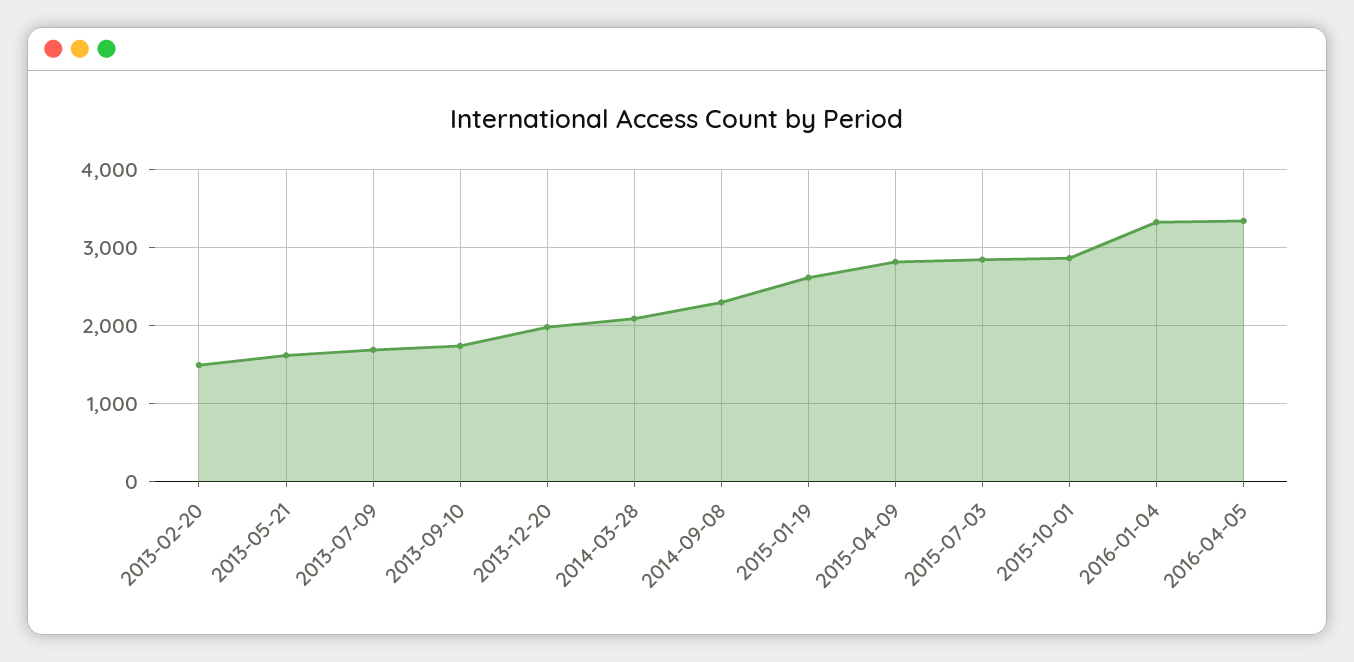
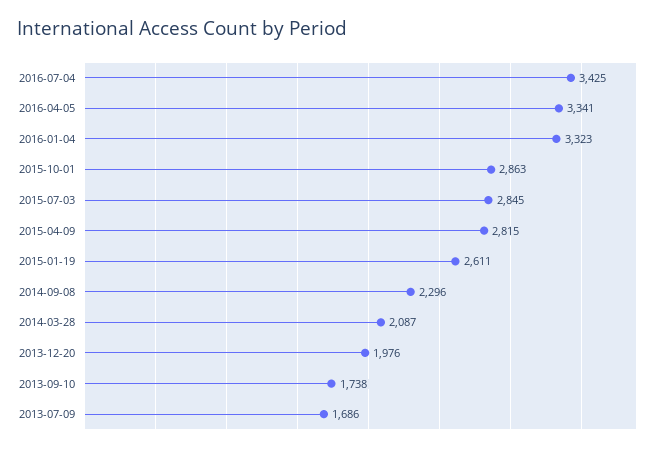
2013-02-20: 1500 -> none
2013-05-21: 1600 -> none
2016-07-04: none -> 3425

